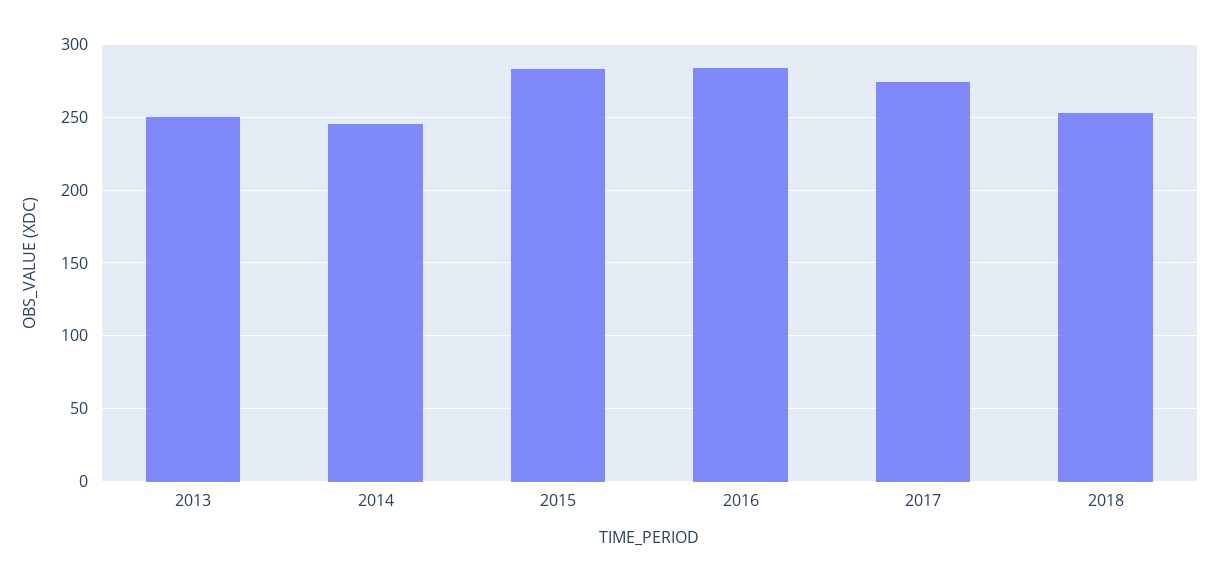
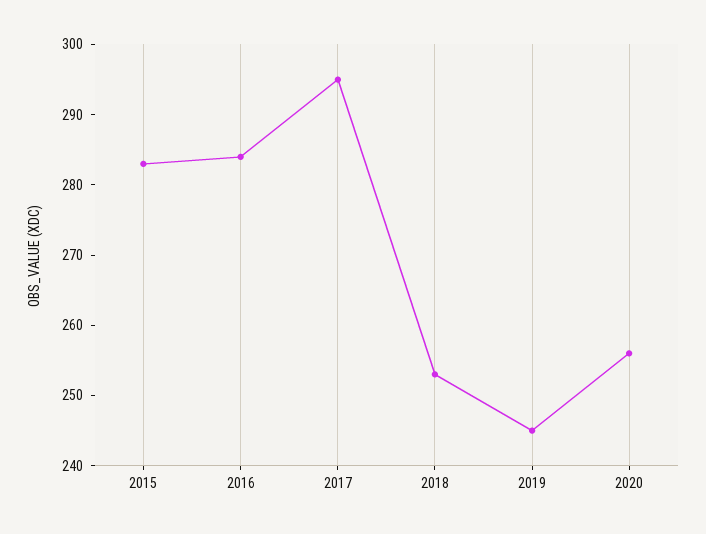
2013: 250 -> none
2014: 245 -> none
2017: 275 -> 295
2019: none -> 245
2020: none -> 255

